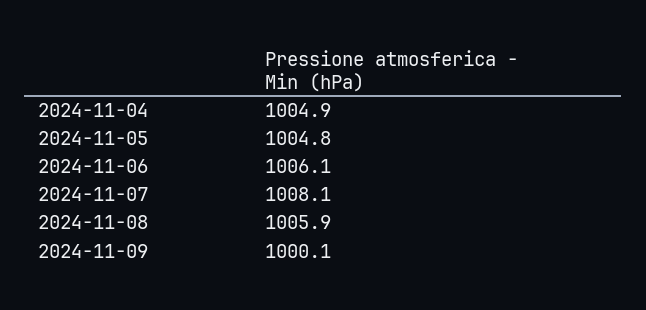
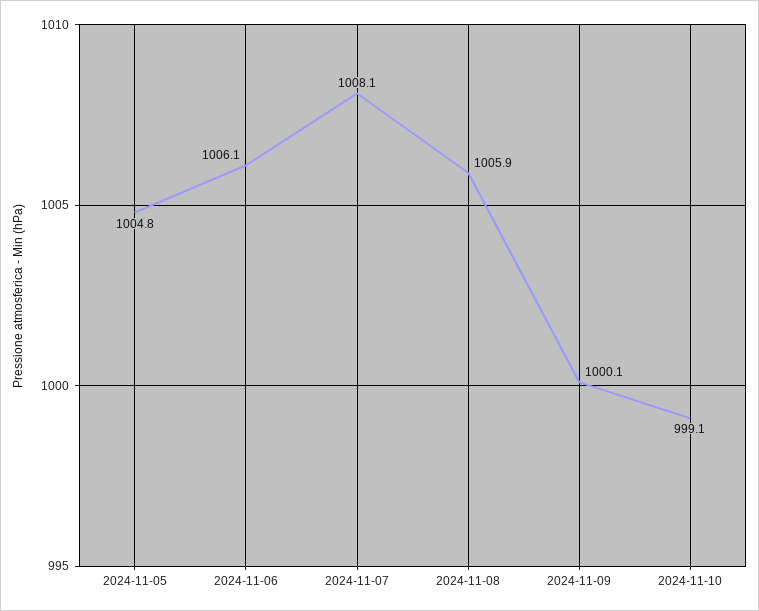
2024-11-04: 1004.9 -> none
2024-11-10: none -> 999.1

